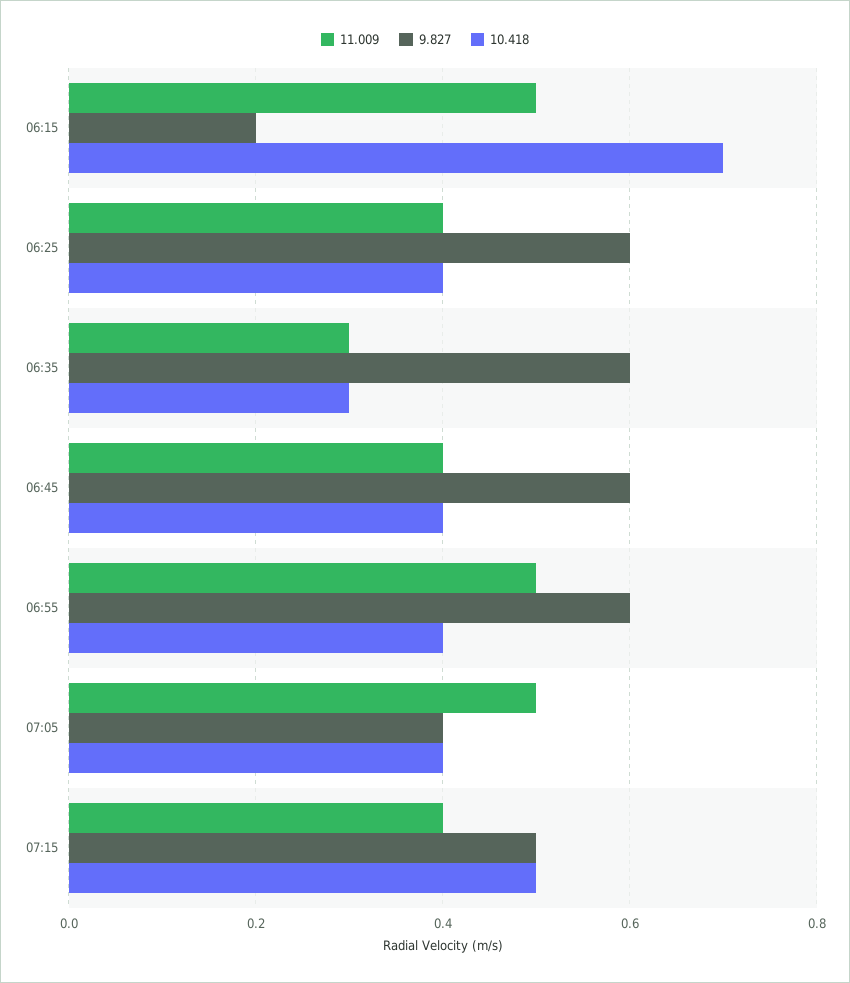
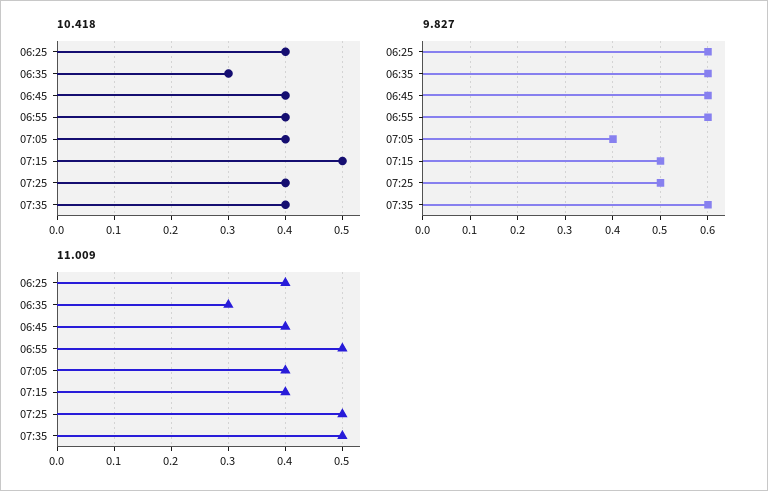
11.009, 06:15: 0.5 -> none
9.827, 06:15: 0.2 -> none
10.418, 06:15: 0.7 -> none
11.009, 07:05: 0.5 -> 0.4
10.418, 07:25: none -> 0.4
10.418, 07:35: none -> 0.4
9.827, 07:25: none -> 0.5
9.827, 07:35: none -> 0.6
11.009, 07:25: none -> 0.5
11.009, 07:35: none -> 0.5

